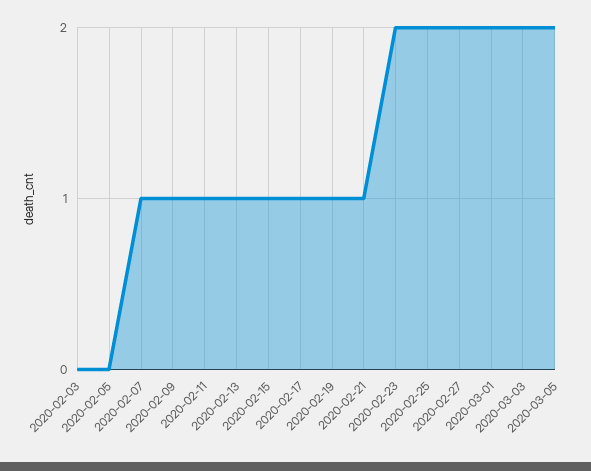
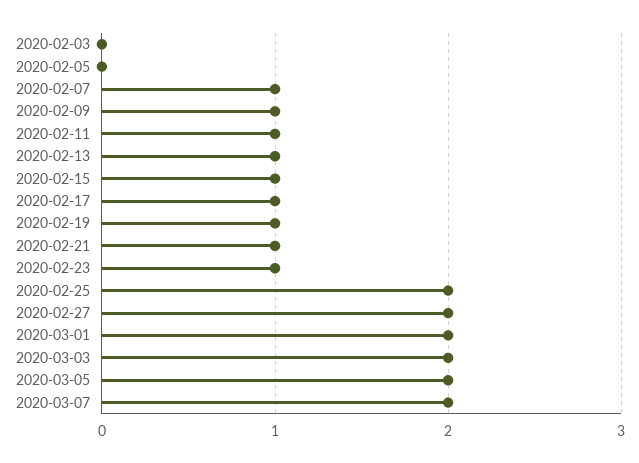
2020-02-23: 2 -> 1
2020-03-07: none -> 2

